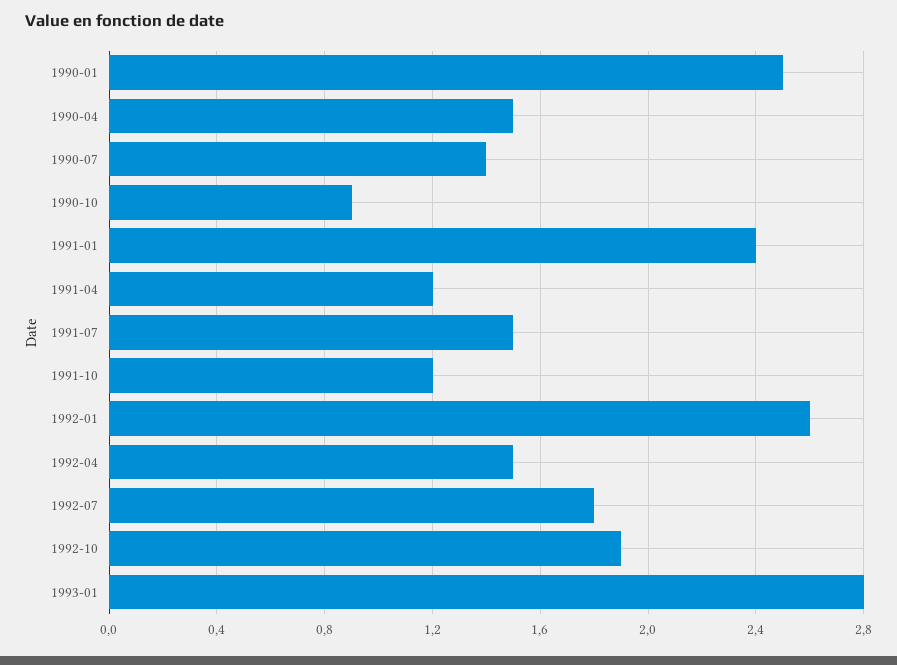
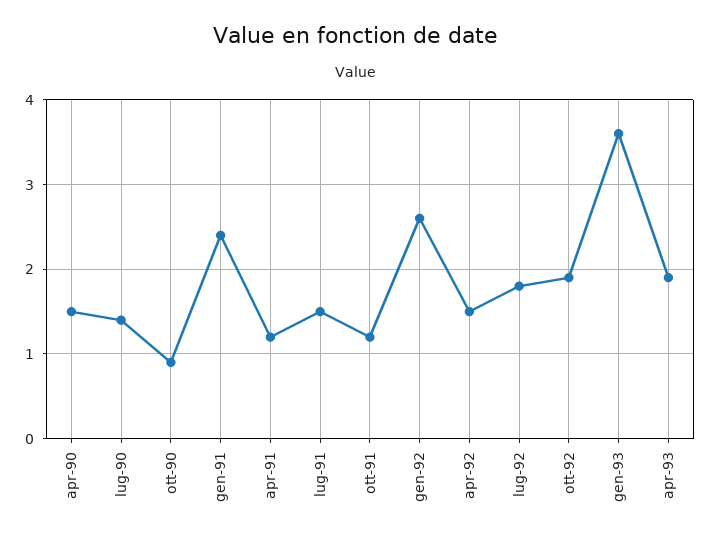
1990-01: 2.5 -> none
1993-01: 2.8 -> 3.6
apr-93: none -> 1.9

